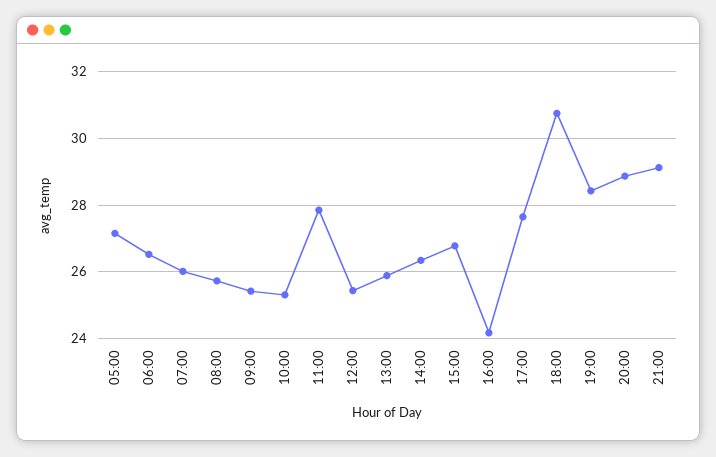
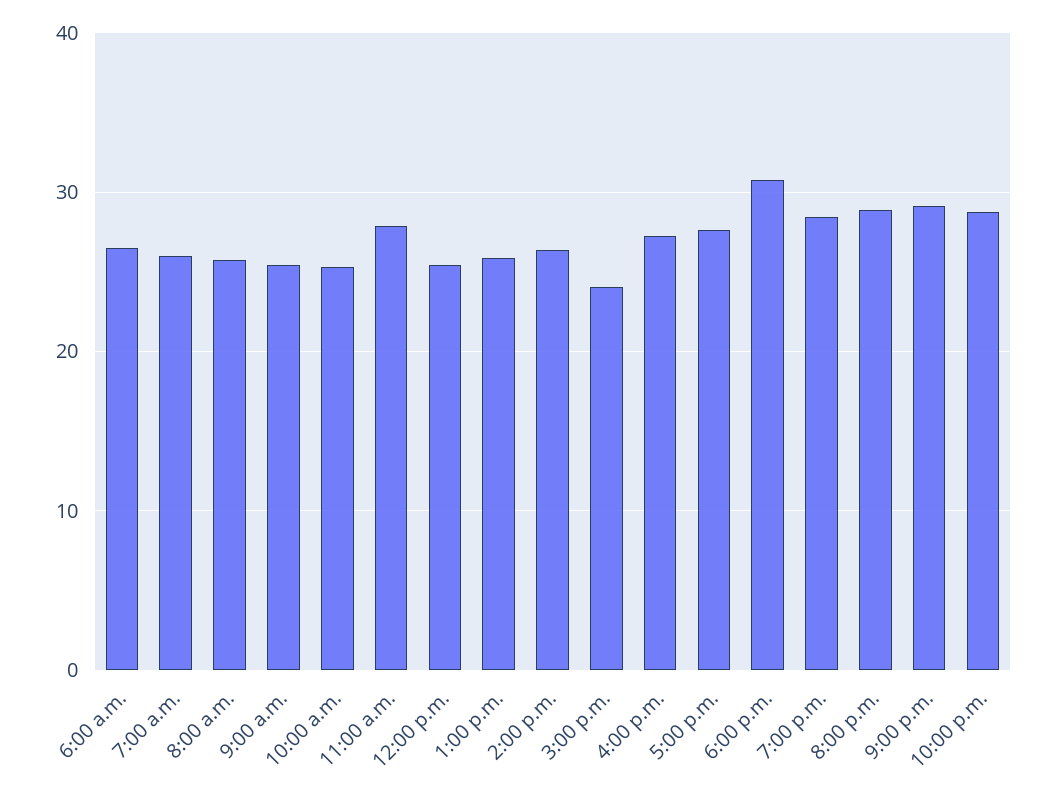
05:00: 27.2 -> none
15:00: 26.8 -> 24
16:00: 24.2 -> 27
10:00 p.m.: none -> 29

